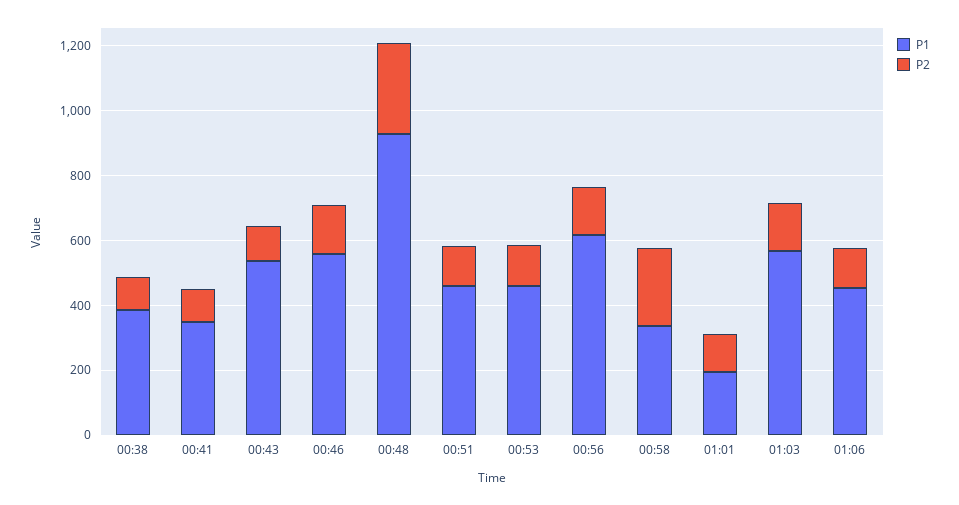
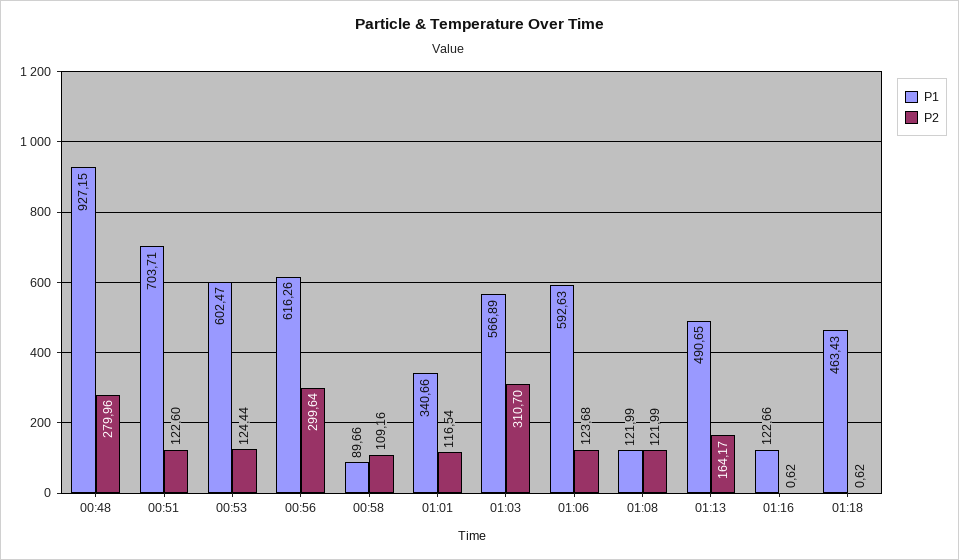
P1, 00:38: 400 -> none
P2, 00:38: 100 -> none
P1, 00:41: 350 -> none
P2, 00:41: 100 -> none
P1, 00:43: 550 -> none
P2, 00:43: 100 -> none
P1, 00:46: 550 -> none
P2, 00:46: 150 -> none
P1, 00:51: 450 -> 703.71
P1, 00:53: 450 -> 602.47
P2, 00:56: 150 -> 299.64
P1, 00:58: 350 -> 89.66
P2, 00:58: 250 -> 109.16
P1, 01:01: 200 -> 340.66
P2, 01:03: 150 -> 310.7
P1, 01:06: 450 -> 592.63
P1, 01:08: none -> 121.99
P2, 01:08: none -> 121.99
P1, 01:13: none -> 490.65
P2, 01:13: none -> 164.17
P1, 01:16: none -> 122.66
P2, 01:16: none -> 0.62
P1, 01:18: none -> 463.43
P2, 01:18: none -> 0.62

